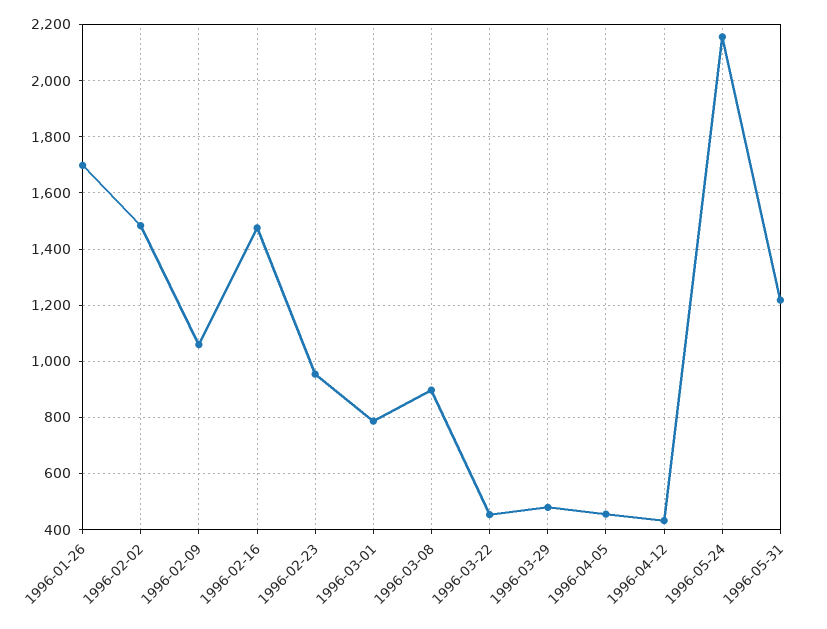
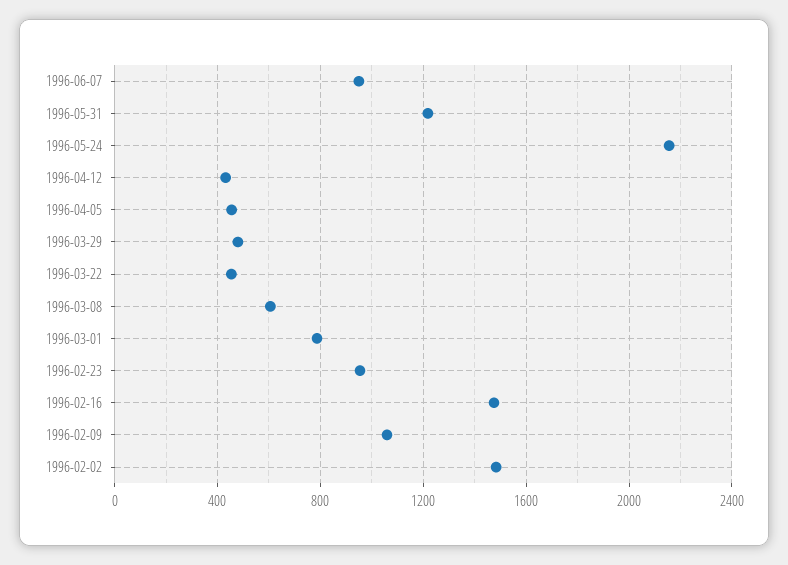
1996-01-26: 1700 -> none
1996-03-08: 900 -> 600
1996-06-07: none -> 950

